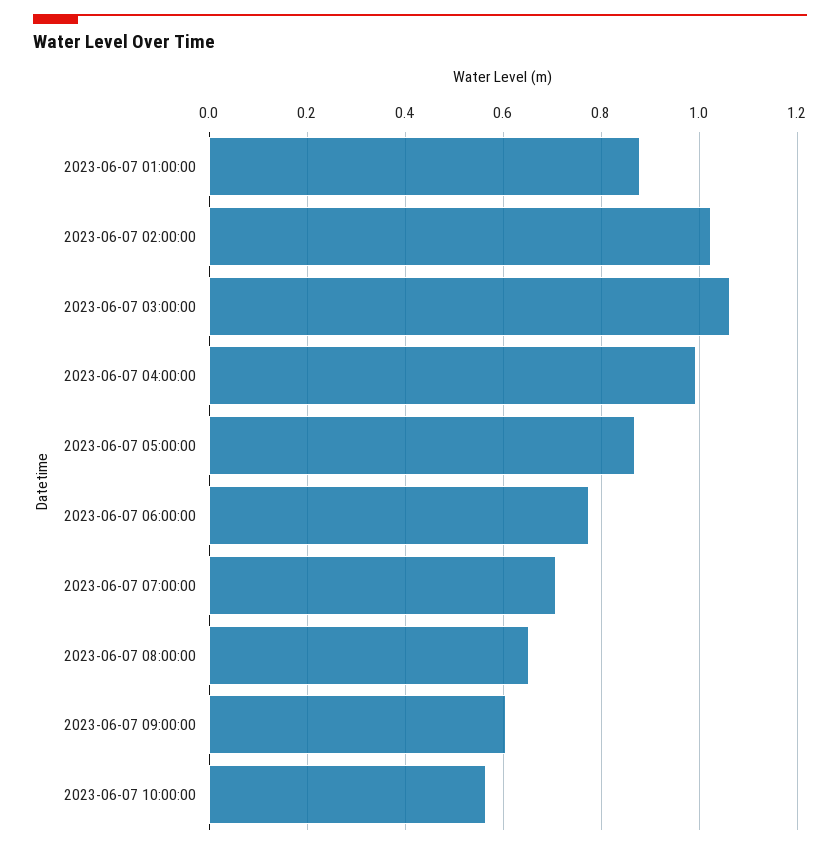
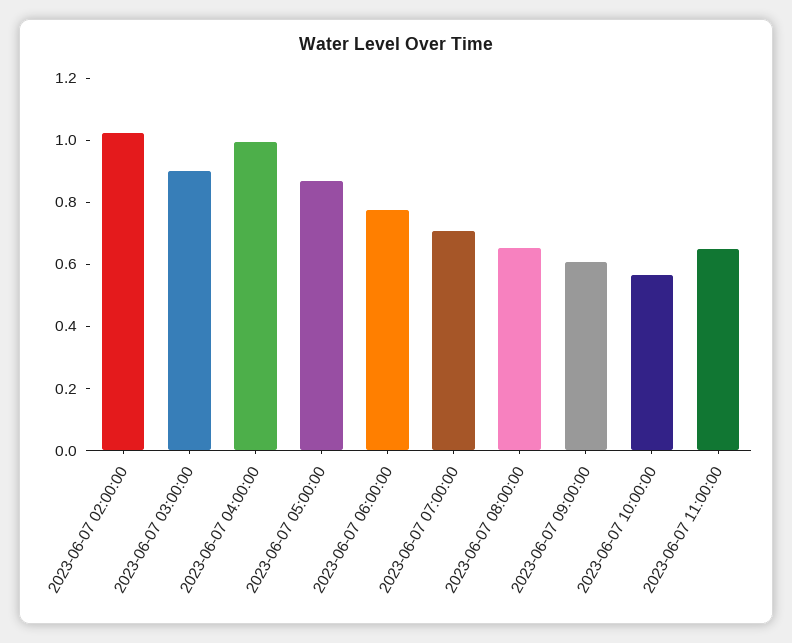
2023-06-07 01:00:00: 0.88 -> none
2023-06-07 03:00:00: 1.06 -> 0.9
2023-06-07 11:00:00: none -> 0.65

